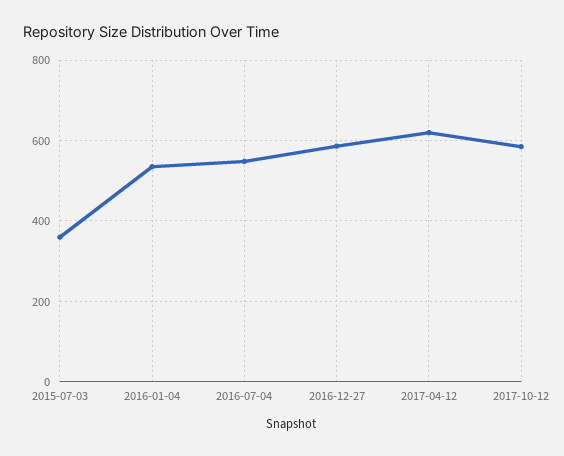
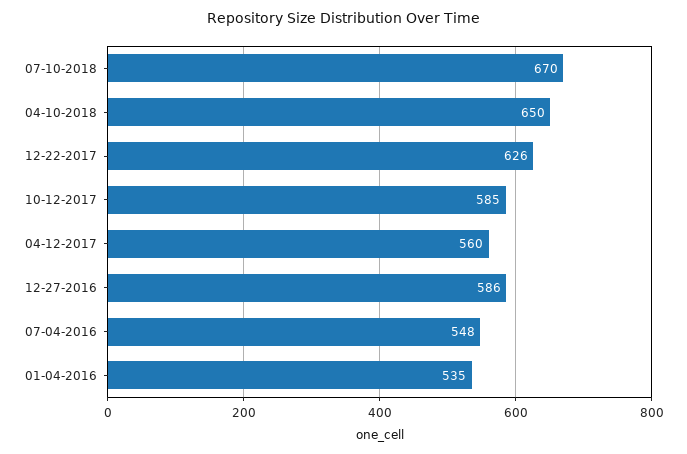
2015-07-03: 360 -> none
2017-04-12: 620 -> 560
07-10-2018: none -> 670
04-10-2018: none -> 650
12-22-2017: none -> 626

